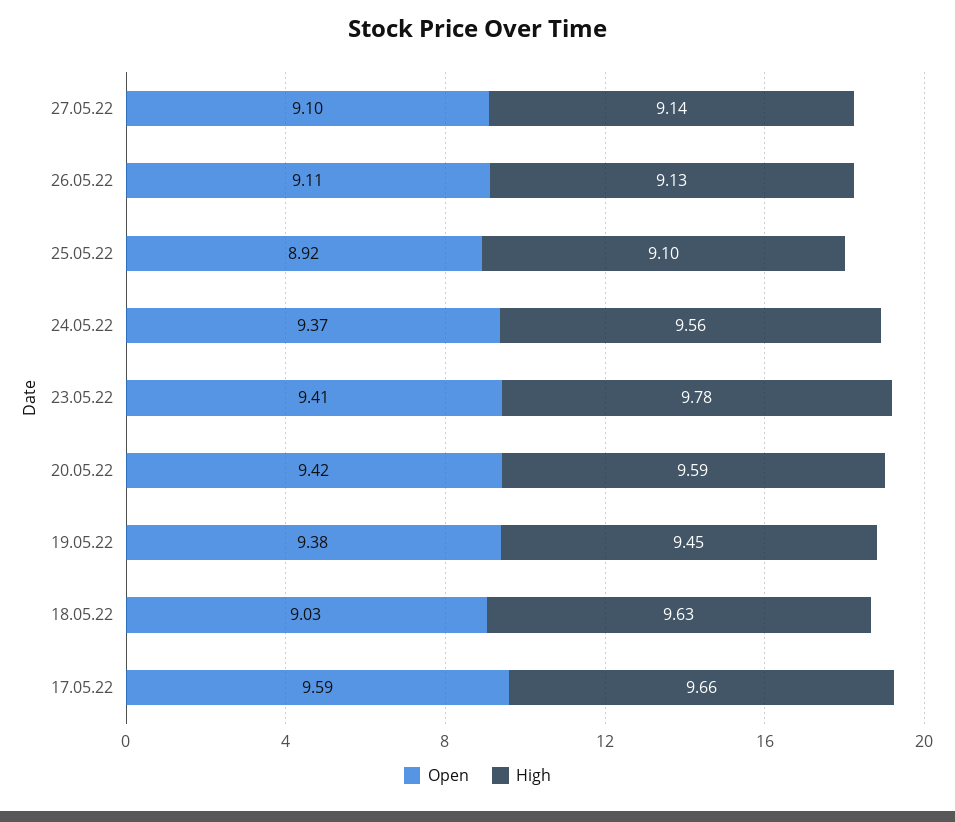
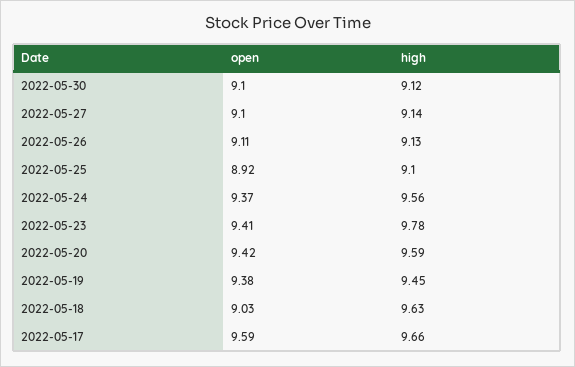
Open, 2022-05-30: none -> 9.1
High, 2022-05-30: none -> 9.12

